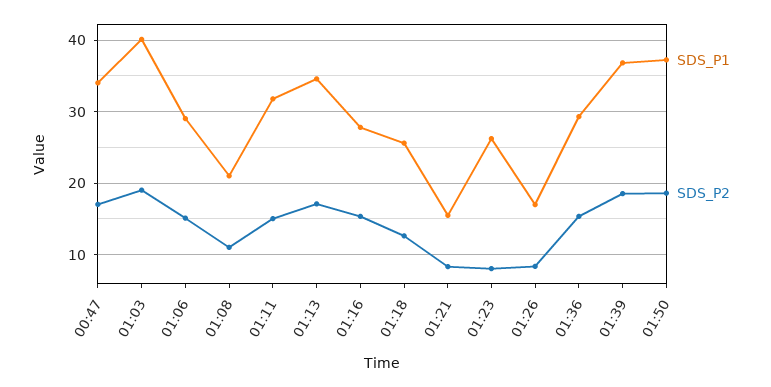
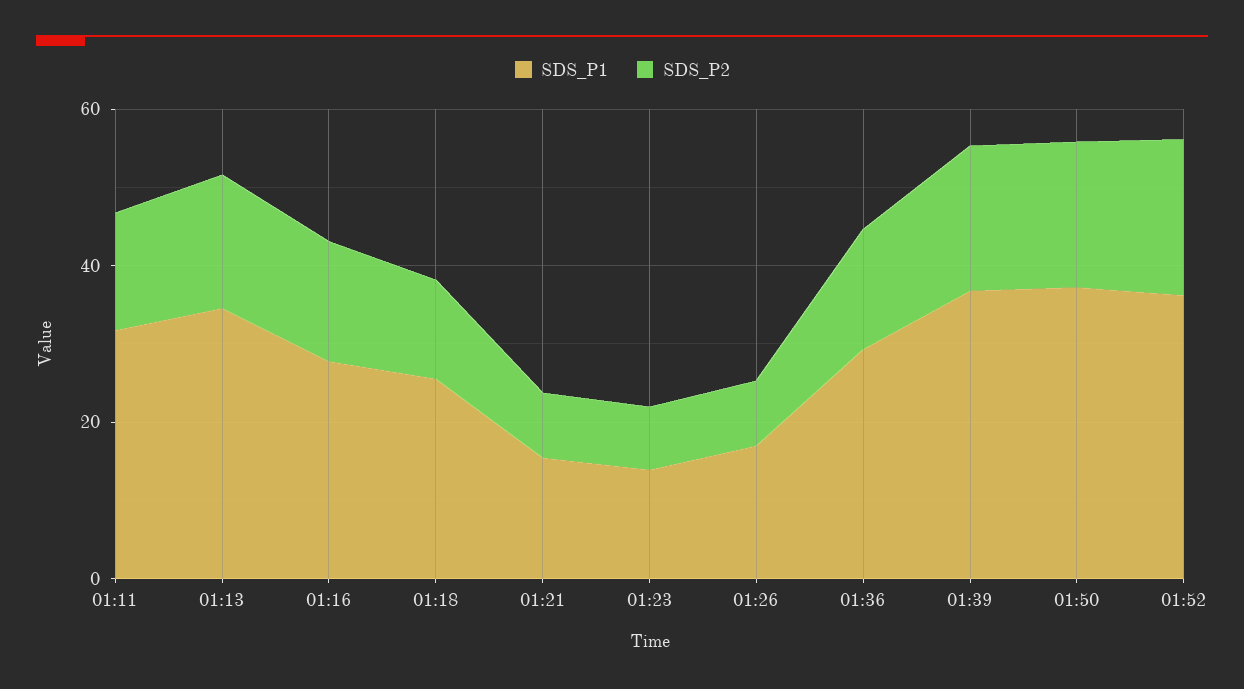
SDS_P1, 00:47: 34 -> none
SDS_P2, 00:47: 17 -> none
SDS_P1, 01:03: 40 -> none
SDS_P2, 01:03: 19 -> none
SDS_P1, 01:06: 29 -> none
SDS_P2, 01:06: 15 -> none
SDS_P1, 01:08: 21 -> none
SDS_P2, 01:08: 11 -> none
SDS_P1, 01:23: 26 -> 15
SDS_P1, 01:52: none -> 35
SDS_P2, 01:52: none -> 20

